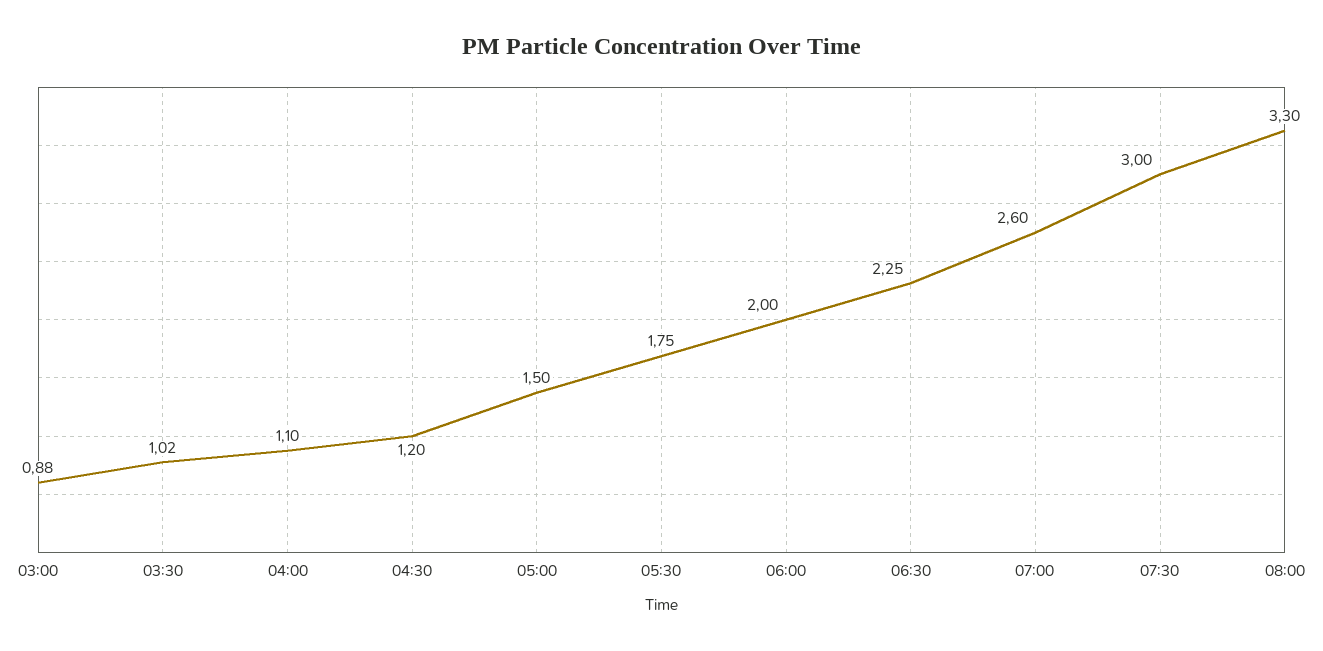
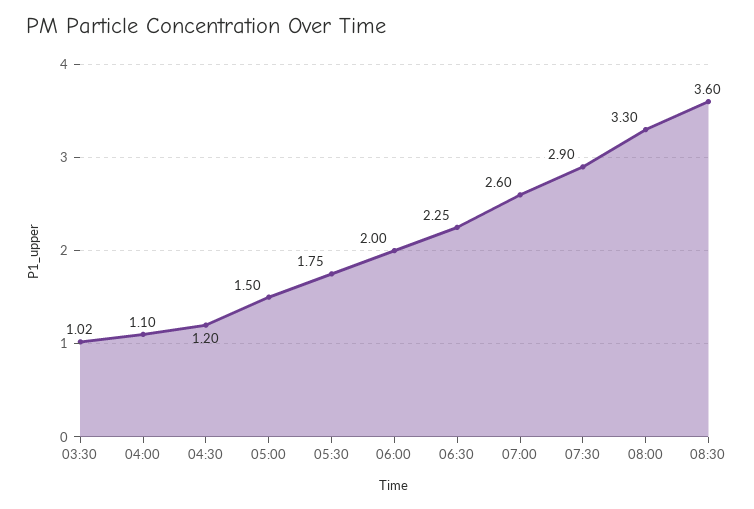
03:00: 0.88 -> none
07:30: 3 -> 2.9
08:30: none -> 3.6

